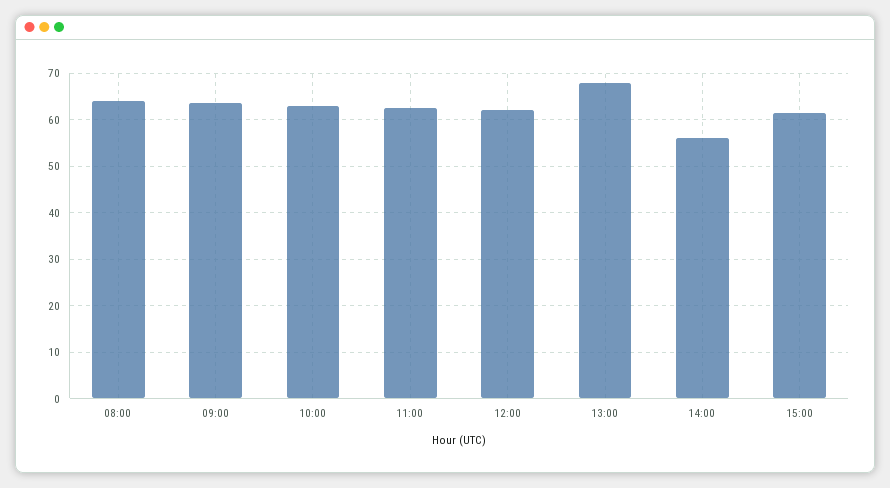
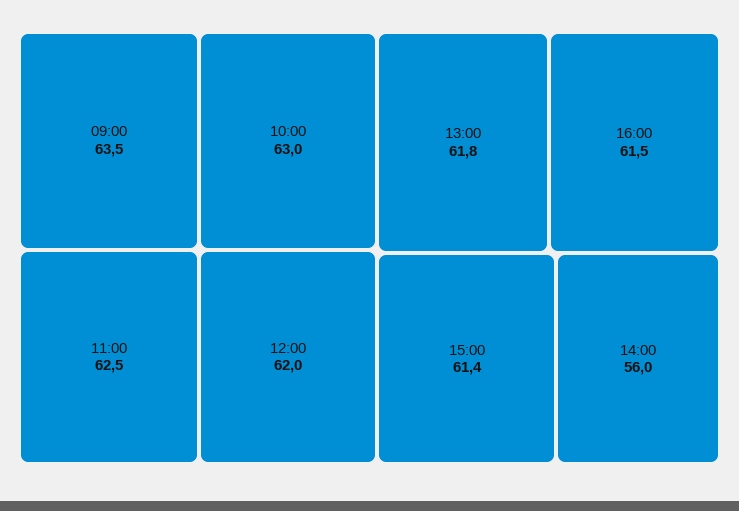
08:00: 64 -> none
13:00: 68 -> 61.8
16:00: none -> 61.5

